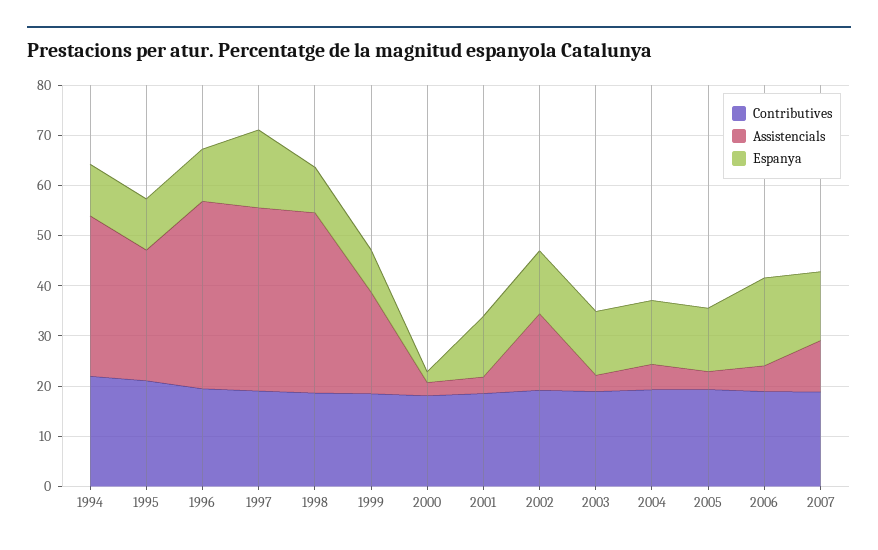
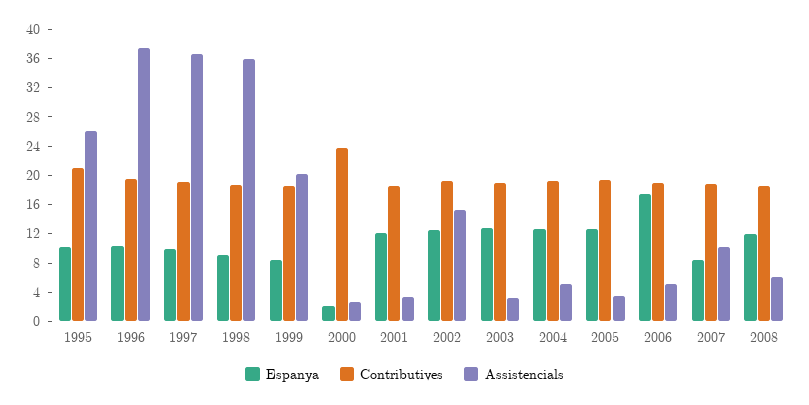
Contributives, 1994: 22 -> none
Assistencials, 1994: 32 -> none
Espanya, 1994: 10 -> none
Espanya, 1997: 16 -> 10
Contributives, 2000: 18 -> 24
Espanya, 2007: 14 -> 8
Espanya, 2008: none -> 12
Contributives, 2008: none -> 18
Assistencials, 2008: none -> 6

